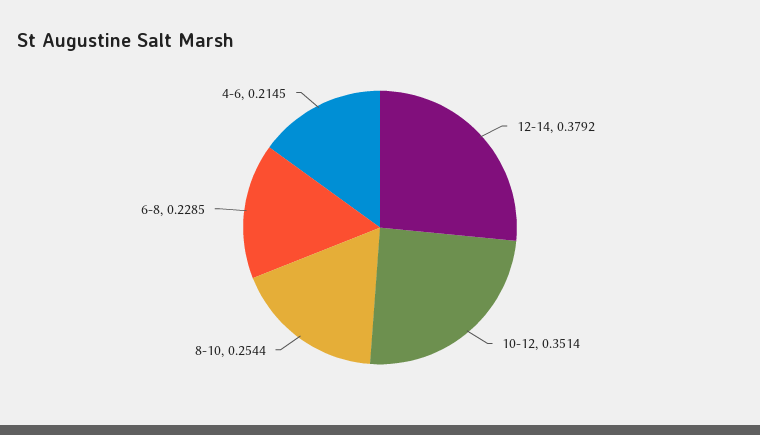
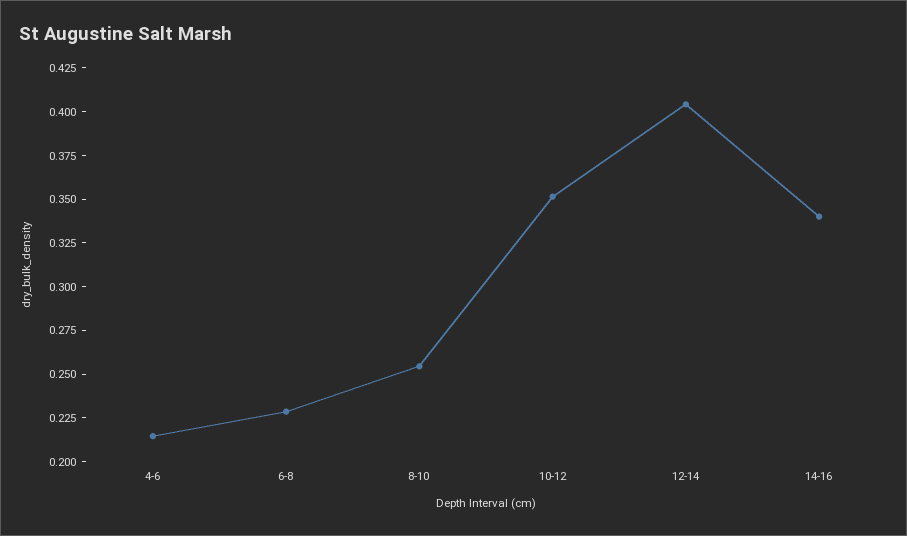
12-14: 0.3792 -> 0.405
14-16: none -> 0.34

